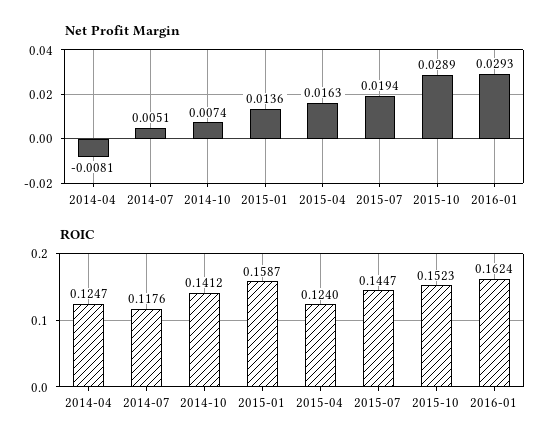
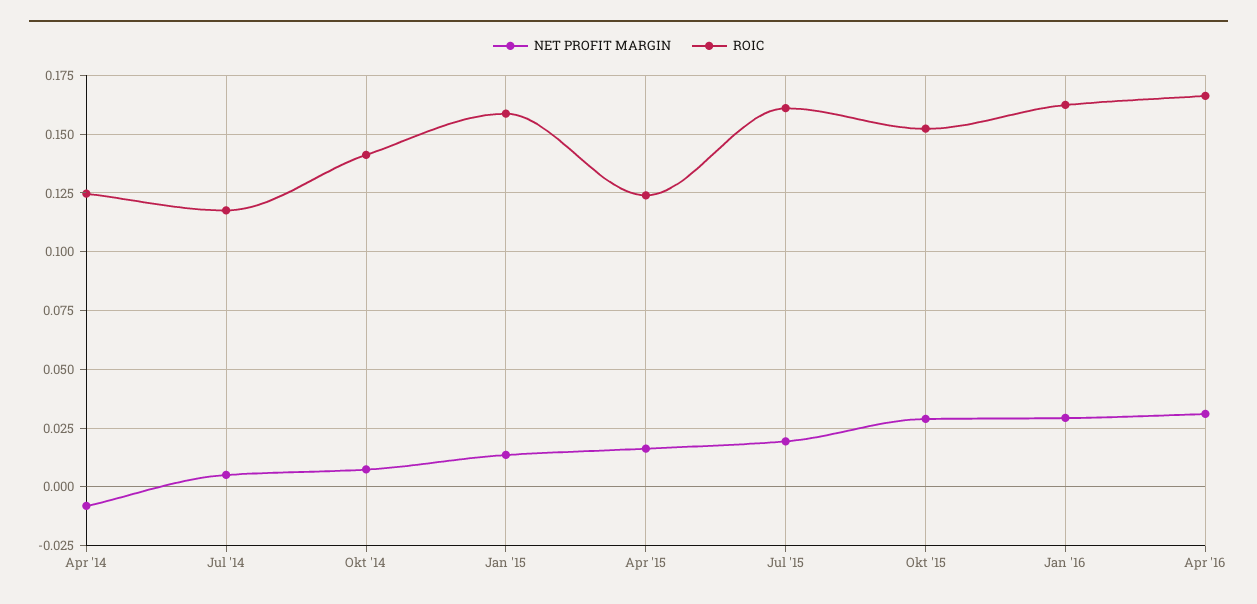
ROIC, 2015-07: 0.1447 -> 0.16
Net Profit Margin, Apr '16: none -> 0.03
ROIC, Apr '16: none -> 0.165

